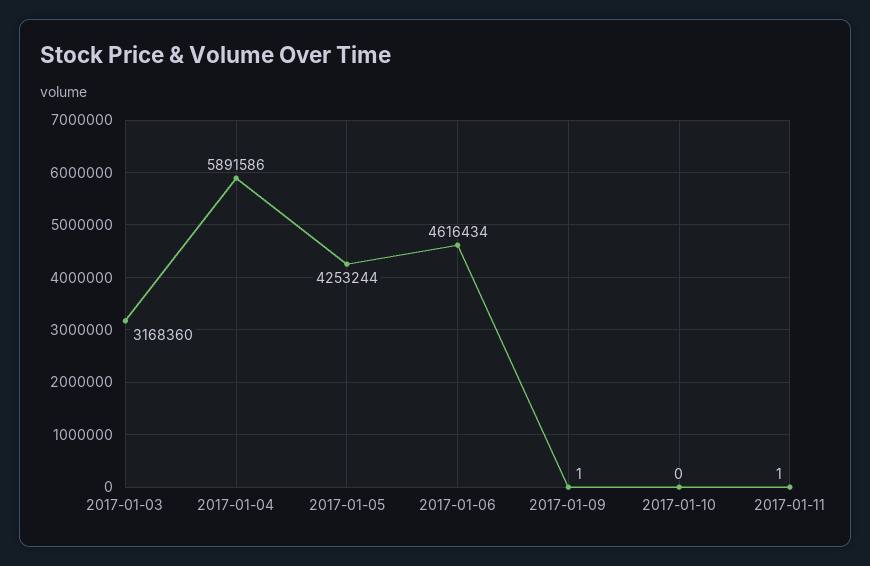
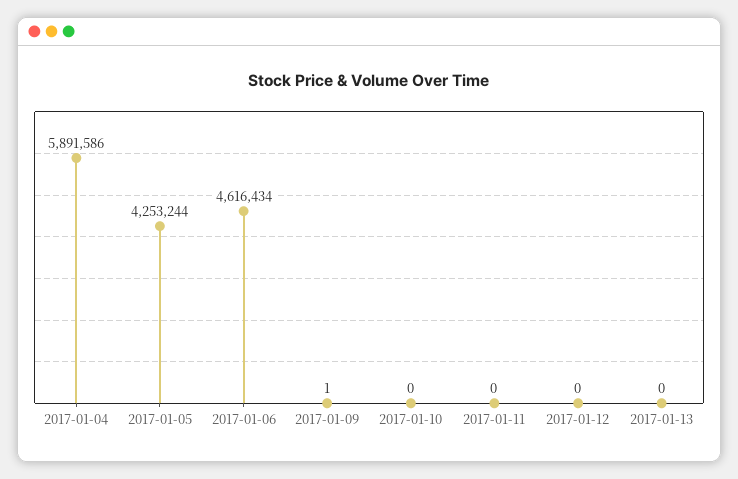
2017-01-03: 3168360 -> none
2017-01-11: 1 -> 0
2017-01-12: none -> 0
2017-01-13: none -> 0

